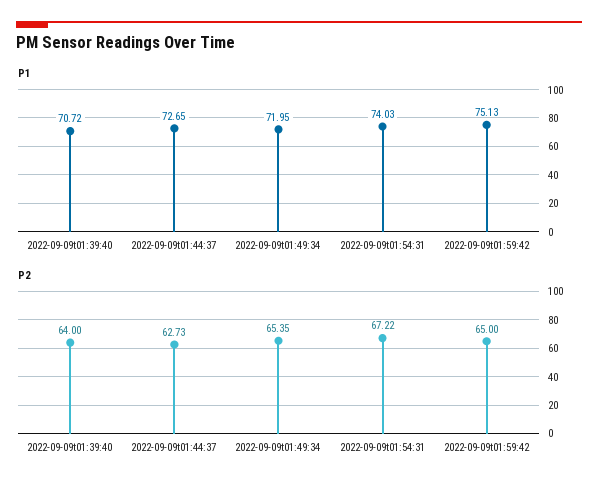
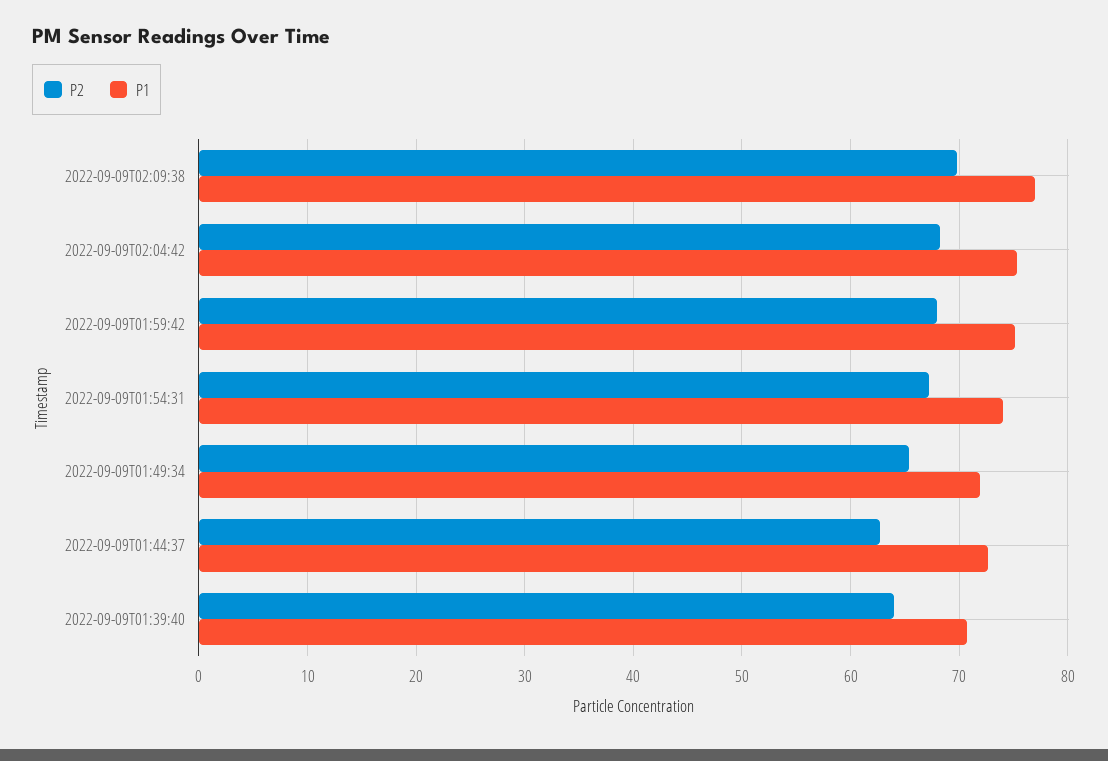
P2, 2022-09-09t01:59:42: 65 -> 68
P2, 2022-09-09T02:09:38: none -> 70
P1, 2022-09-09T02:09:38: none -> 77
P2, 2022-09-09T02:04:42: none -> 68
P1, 2022-09-09T02:04:42: none -> 75

